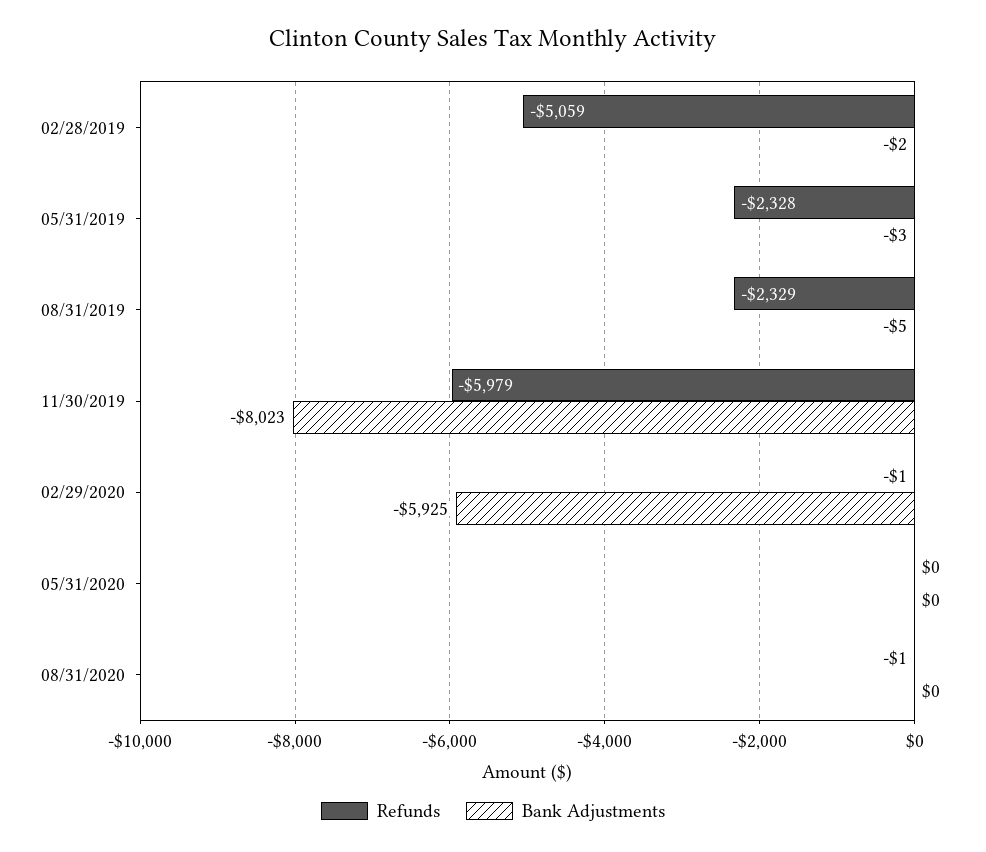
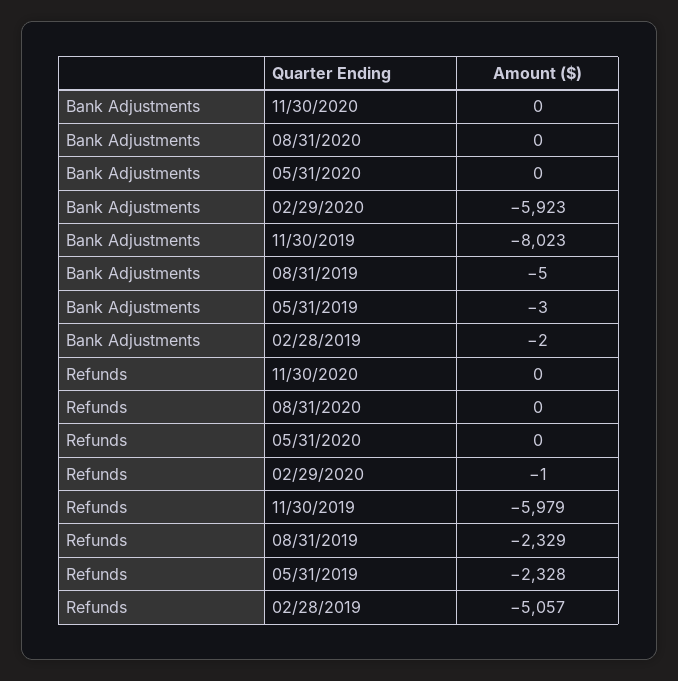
Refunds, 02/28/2019: -5059 -> -5057
Bank Adjustments, 02/29/2020: -5925 -> -5923
Refunds, 08/31/2020: -1 -> 0
Bank Adjustments, 11/30/2020: none -> 0
Refunds, 11/30/2020: none -> 0

